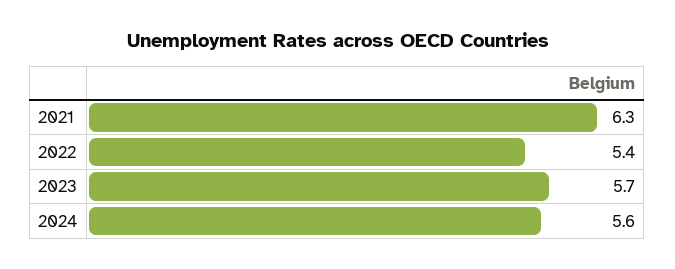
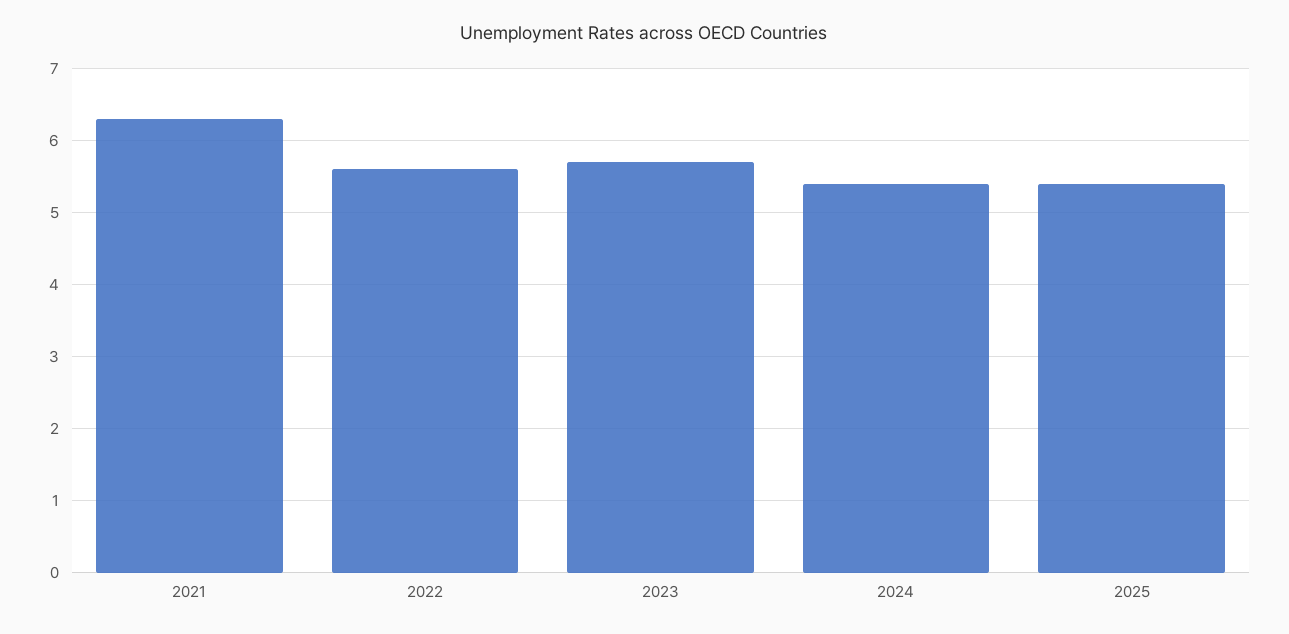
2022: 5.4 -> 5.6
2024: 5.6 -> 5.4
2025: none -> 5.4

